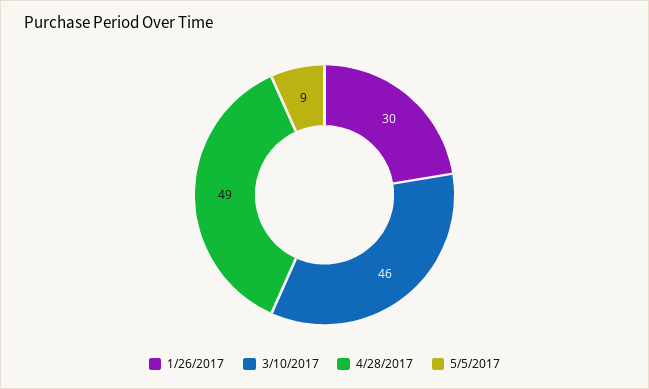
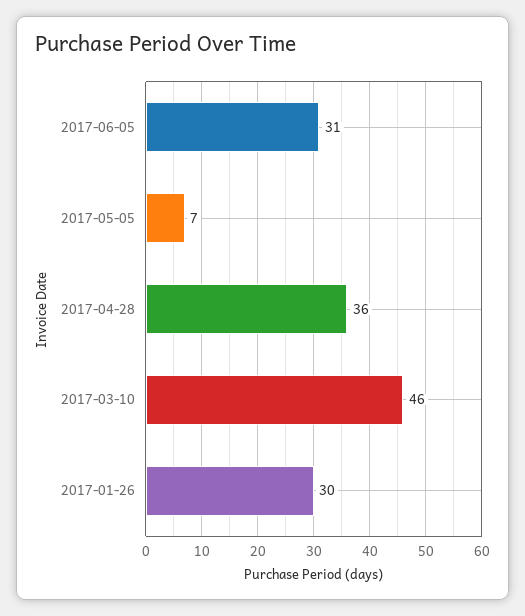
4/28/2017: 49 -> 36
5/5/2017: 9 -> 7
2017-06-05: none -> 31

